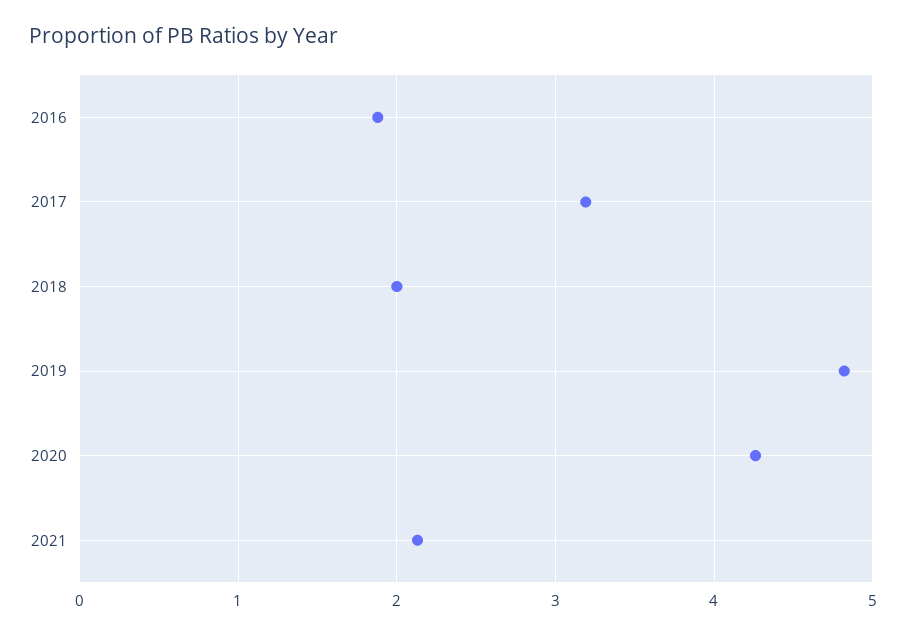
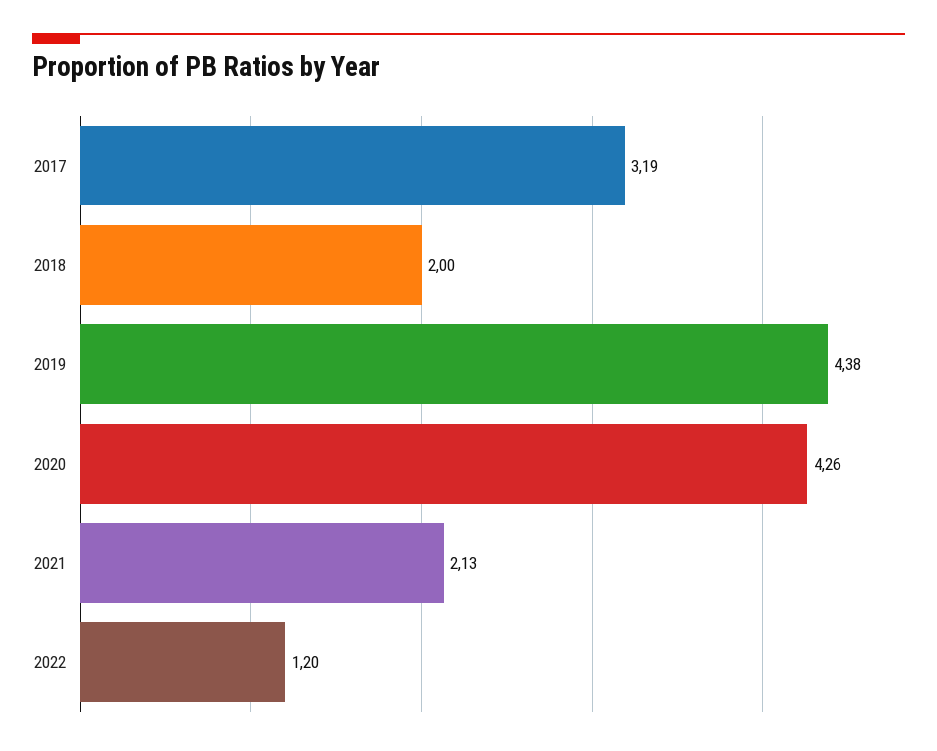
2016: 1.9 -> none
2019: 4.8 -> 4.38
2022: none -> 1.2

